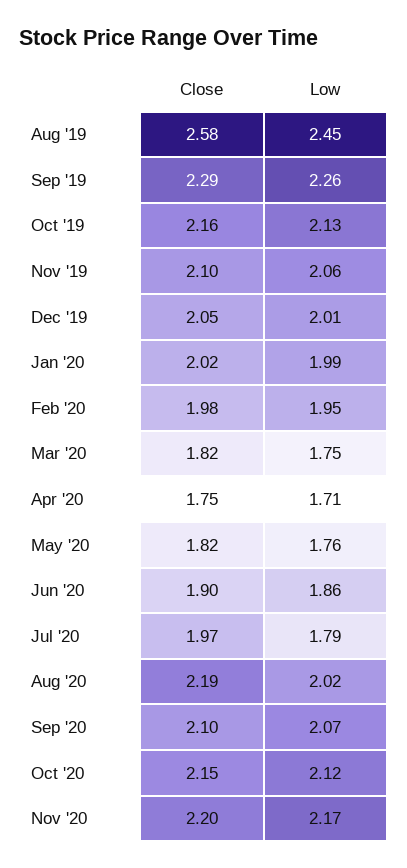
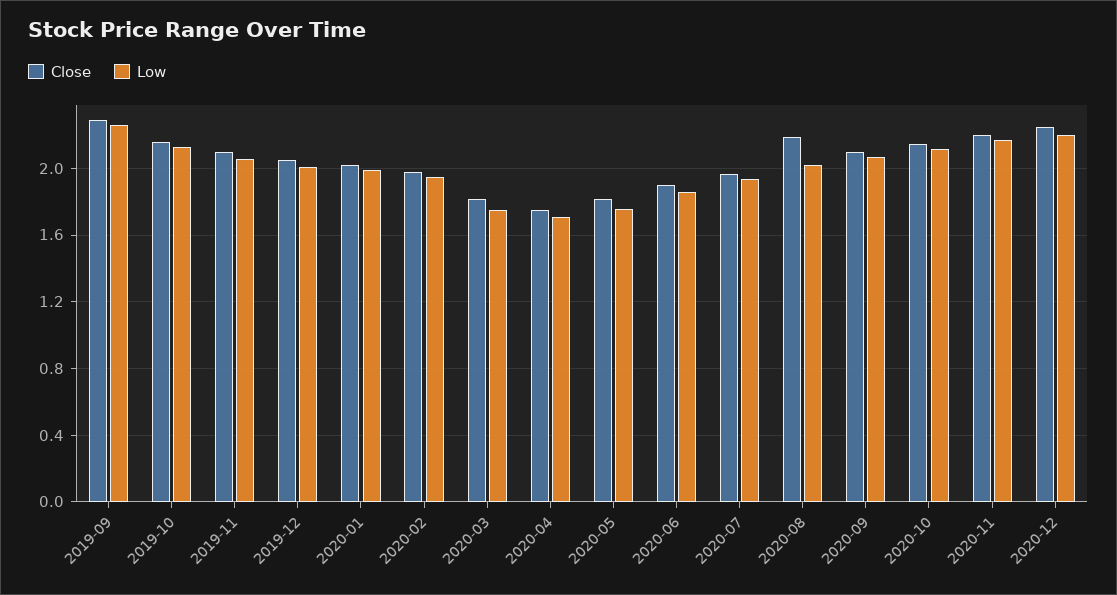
Close, Aug '19: 2.58 -> none
Low, Aug '19: 2.45 -> none
Low, Jul '20: 1.79 -> 1.95
Close, 2020-12: none -> 2.25
Low, 2020-12: none -> 2.2

